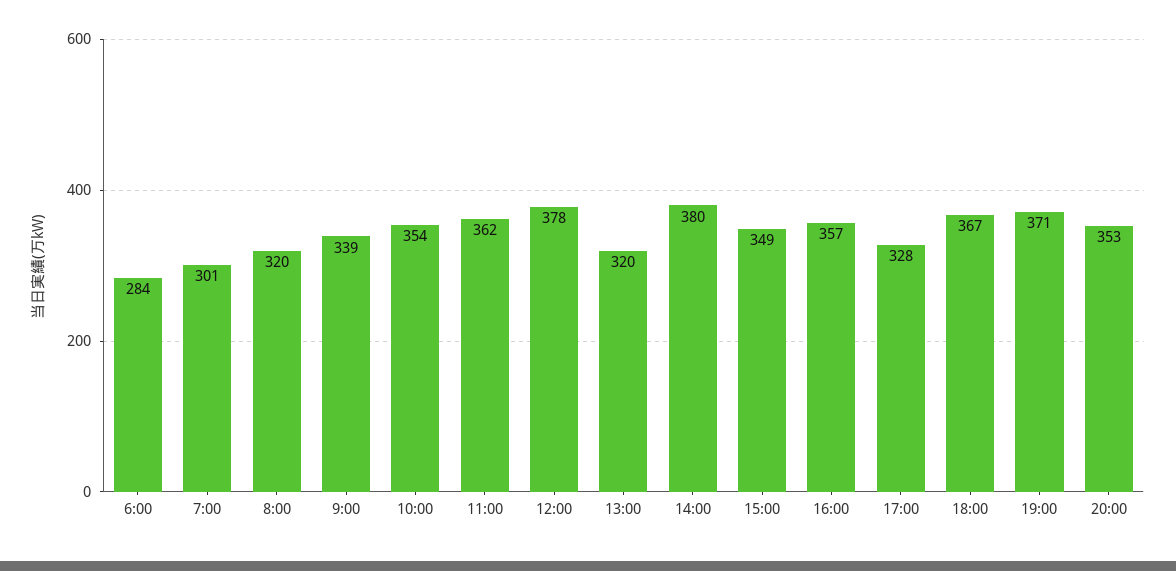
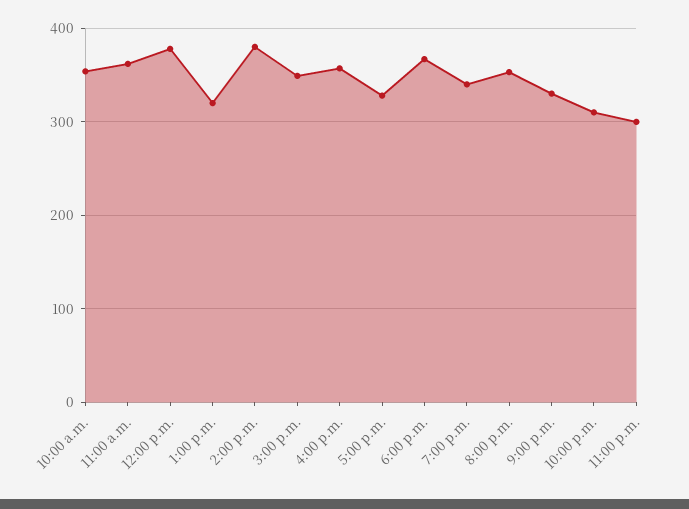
6:00: 284 -> none
7:00: 301 -> none
8:00: 320 -> none
9:00: 339 -> none
19:00: 371 -> 340
9:00 p.m.: none -> 330
10:00 p.m.: none -> 310
11:00 p.m.: none -> 300

